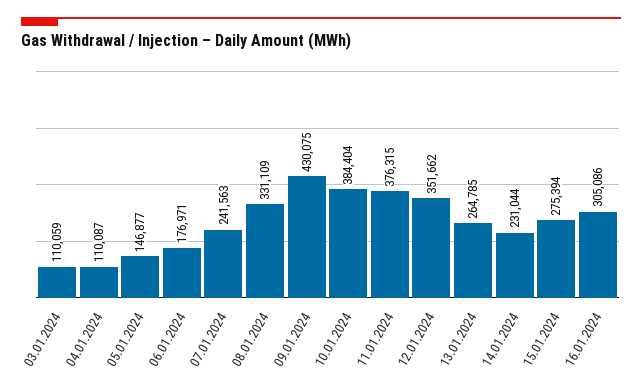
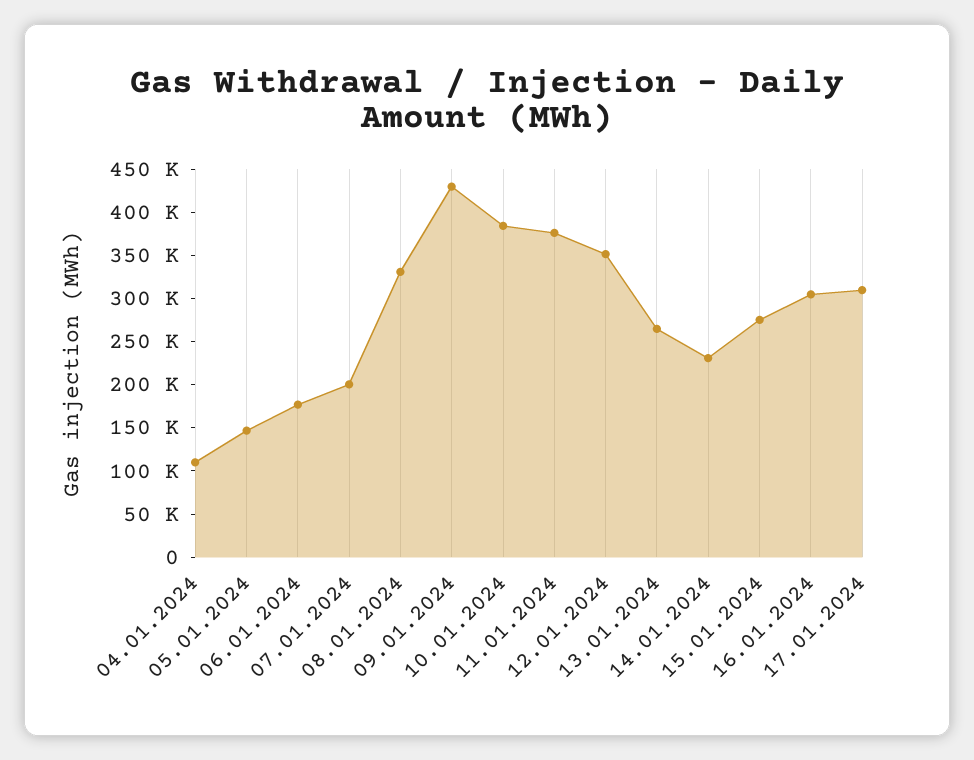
03.01.2024: 110059 -> none
07.01.2024: 241563 -> 200000
17.01.2024: none -> 310000

